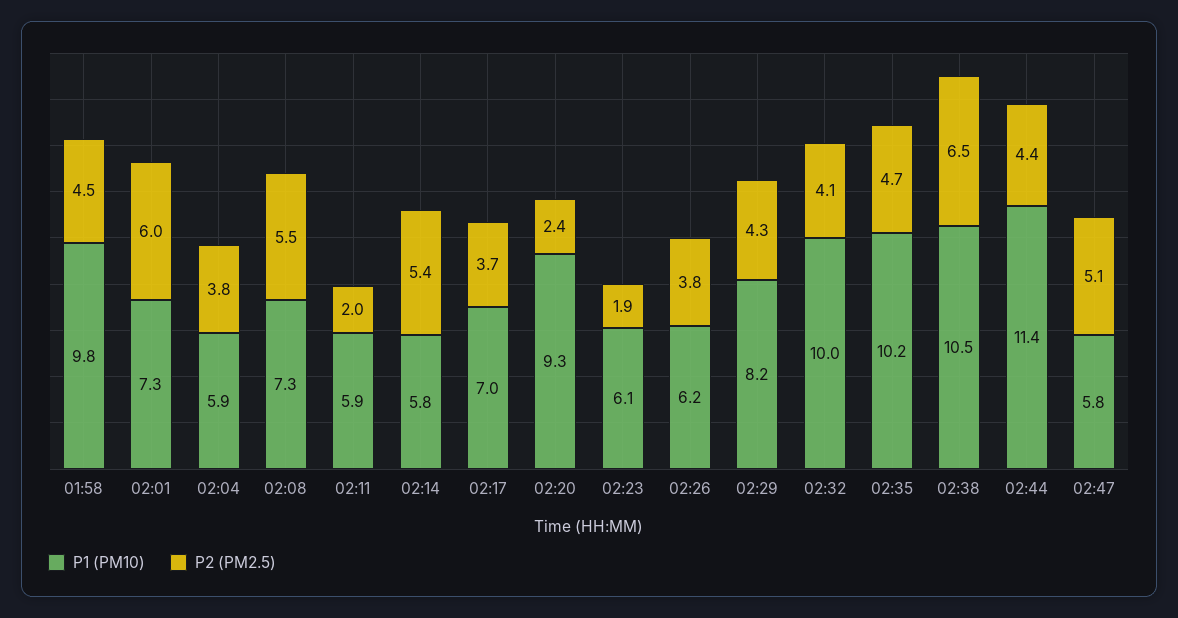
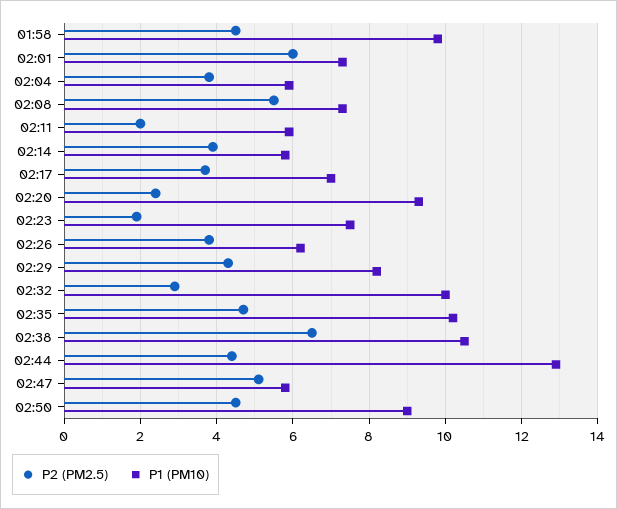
P2 (PM2.5), 02:14: 5.4 -> 4
P1 (PM10), 02:23: 6.1 -> 7.5
P2 (PM2.5), 02:32: 4.1 -> 3
P1 (PM10), 02:44: 11.4 -> 13
P2 (PM2.5), 02:50: none -> 4.5
P1 (PM10), 02:50: none -> 9

